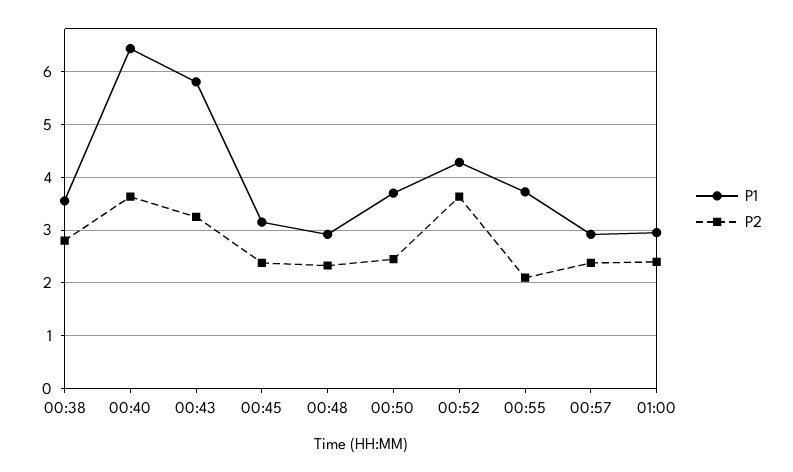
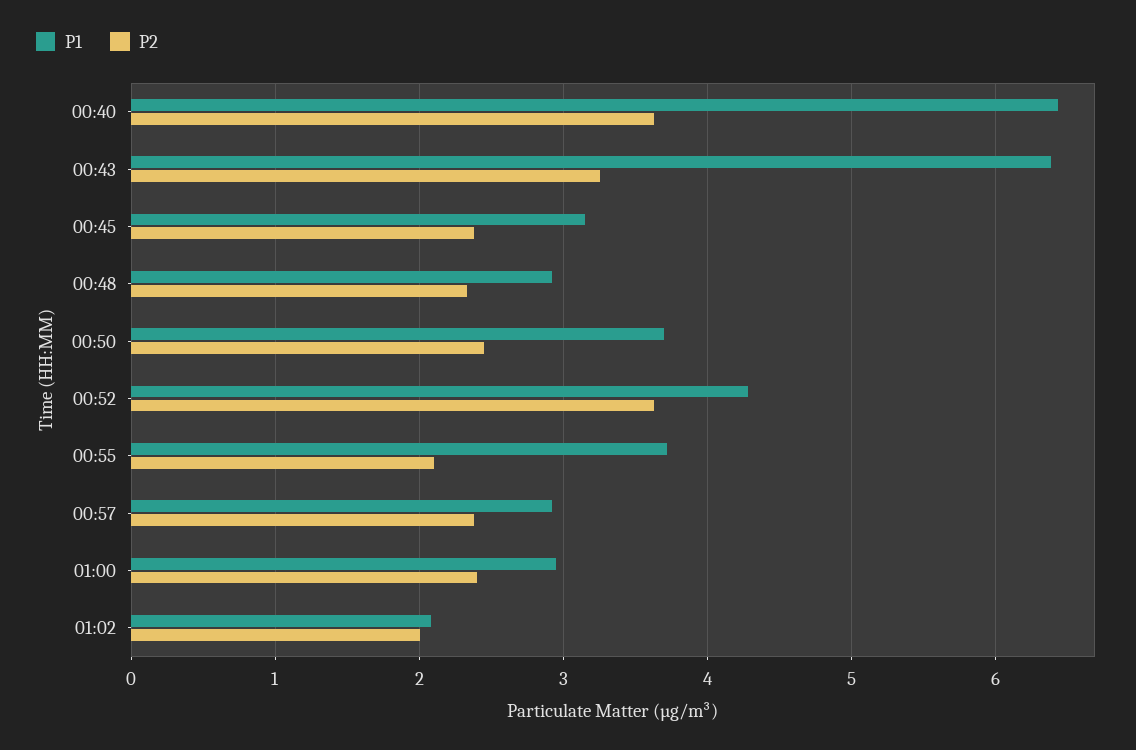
P1, 00:38: 3.6 -> none
P2, 00:38: 2.8 -> none
P1, 00:43: 5.8 -> 6.4
P1, 01:02: none -> 2.1
P2, 01:02: none -> 2

